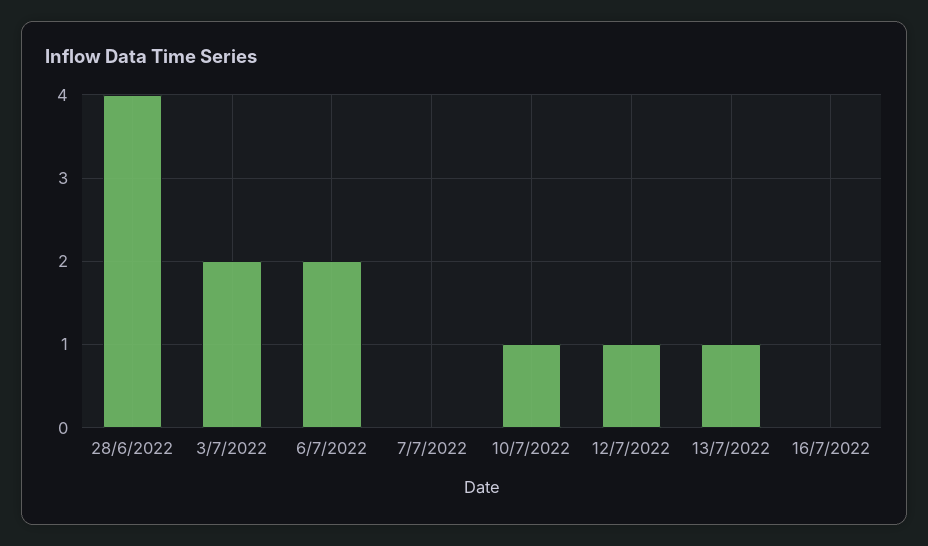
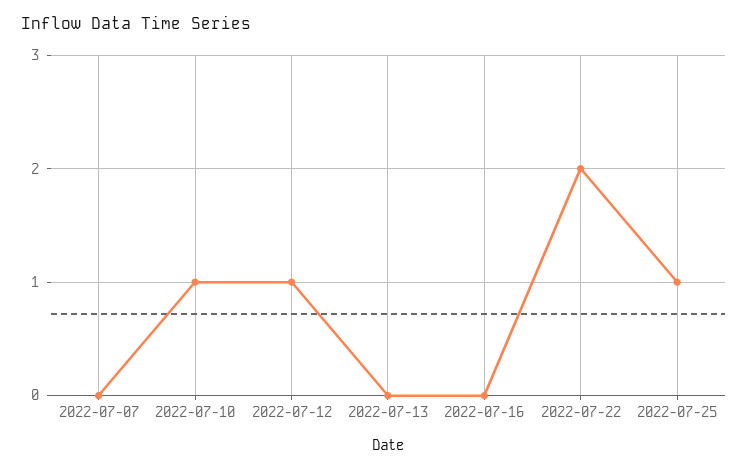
28/6/2022: 4 -> none
3/7/2022: 2 -> none
6/7/2022: 2 -> none
13/7/2022: 1 -> 0
2022-07-22: none -> 2
2022-07-25: none -> 1

